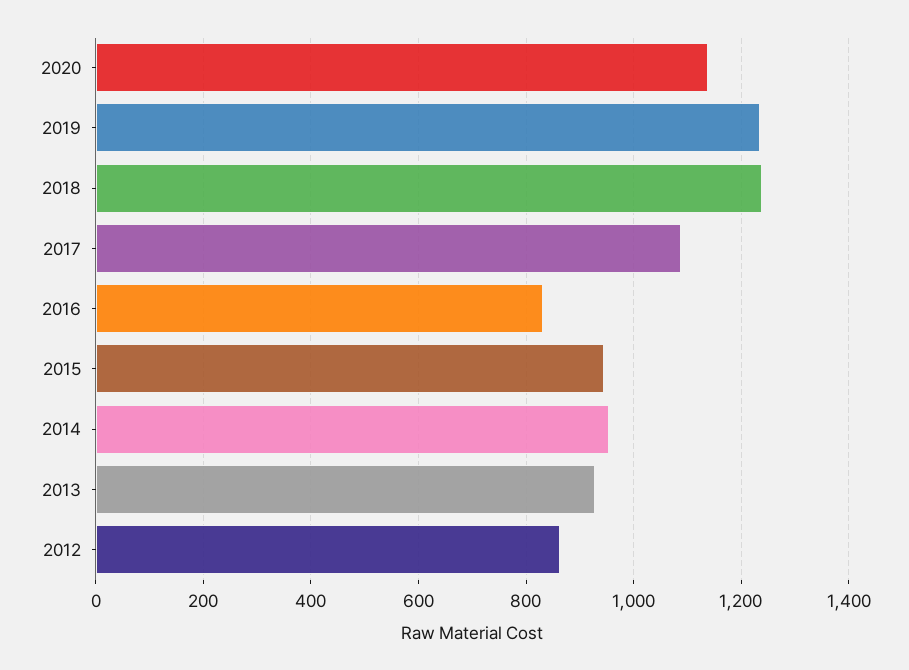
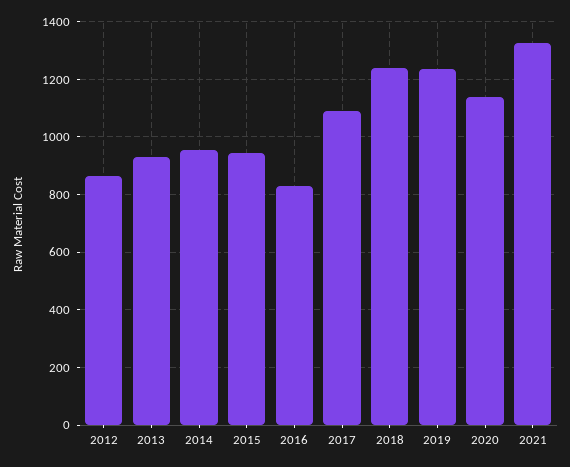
2021: none -> 1325

